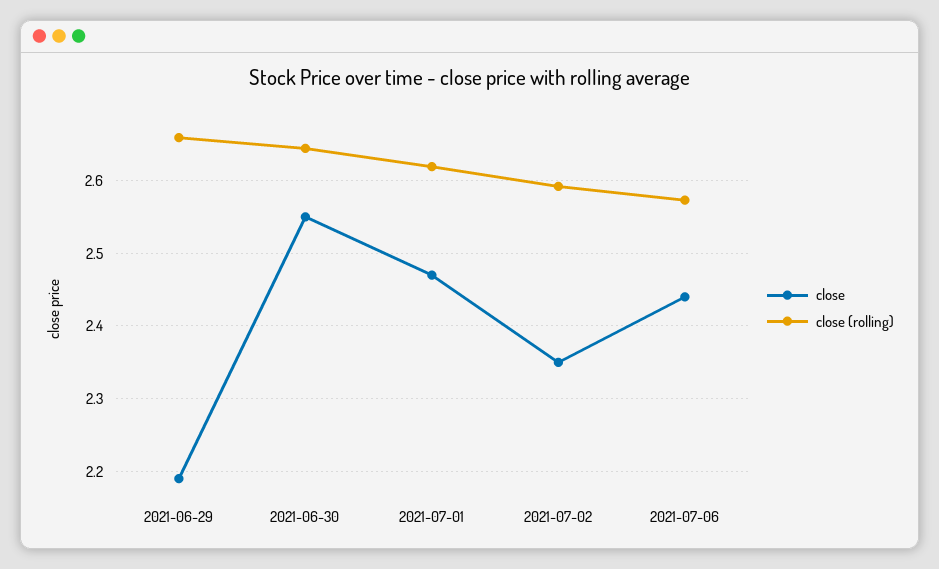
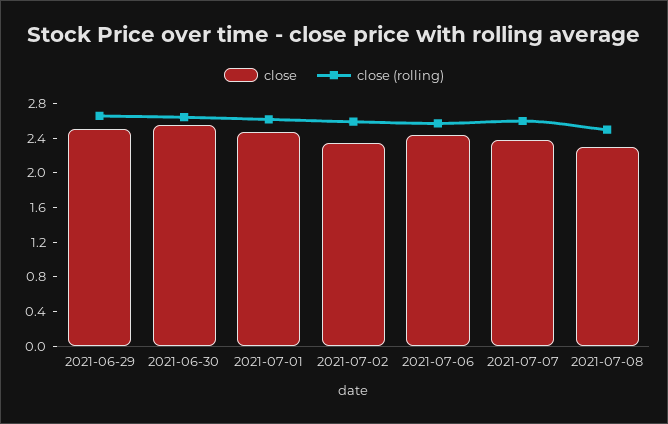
close, 2021-06-29: 2.19 -> 2.5
close, 2021-07-07: none -> 2.4
close (rolling), 2021-07-07: none -> 2.6
close, 2021-07-08: none -> 2.3
close (rolling), 2021-07-08: none -> 2.5

